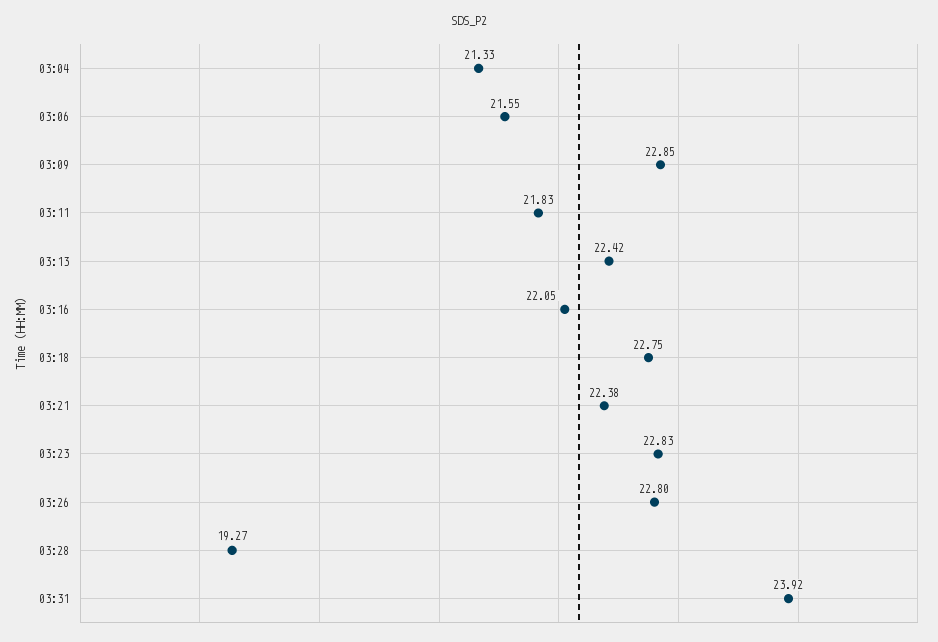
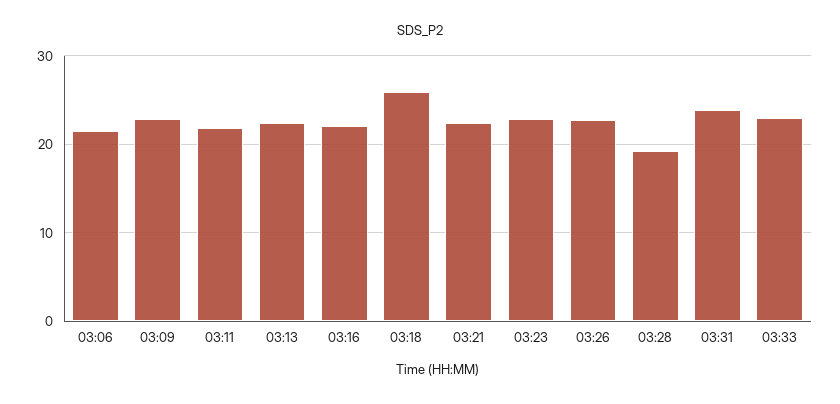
03:04: 21.33 -> none
03:18: 22.75 -> 26
03:33: none -> 23

